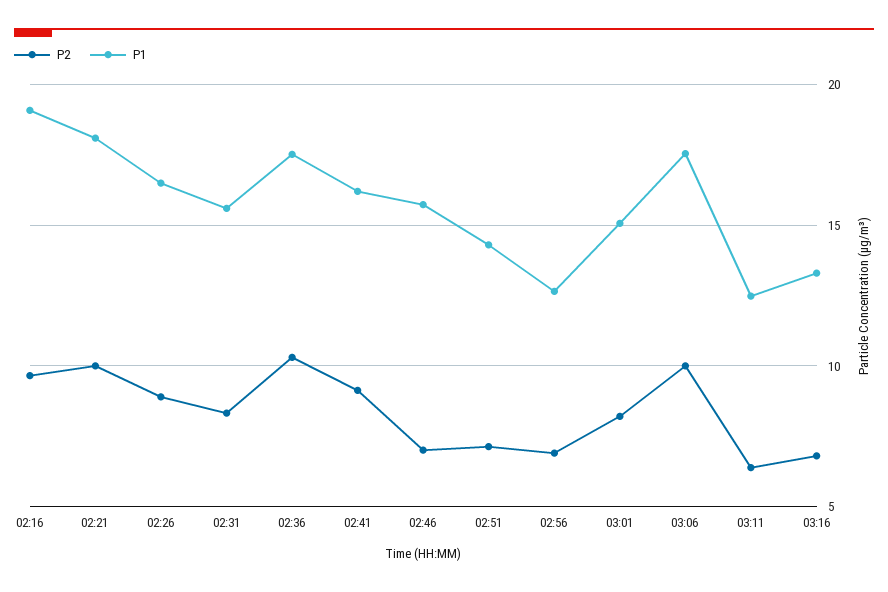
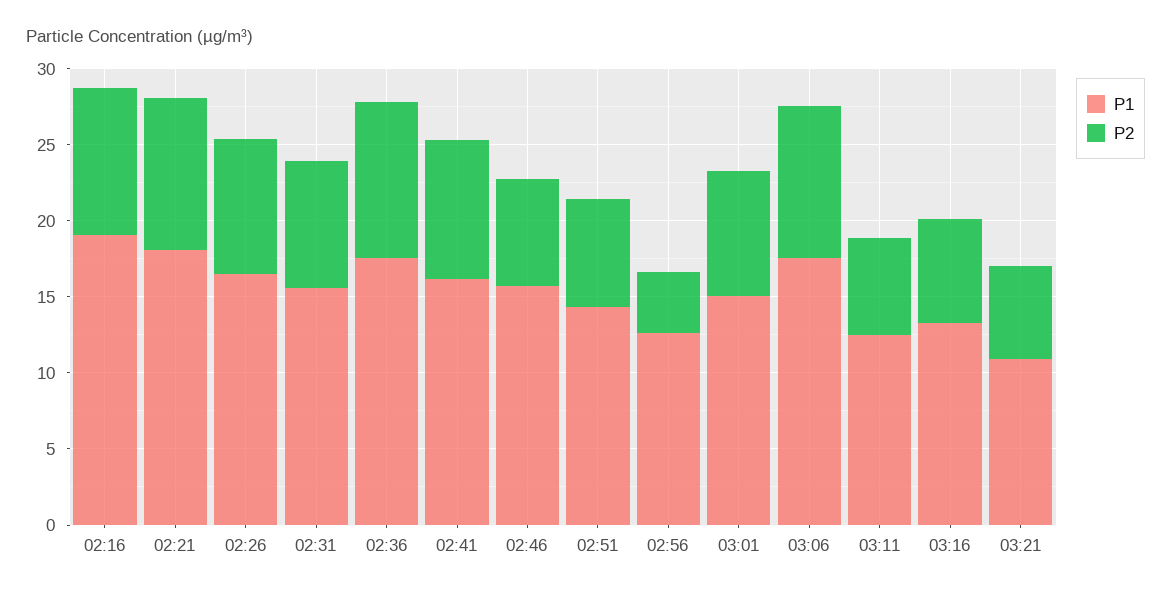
P2, 02:56: 7 -> 4
P1, 03:21: none -> 11
P2, 03:21: none -> 6

